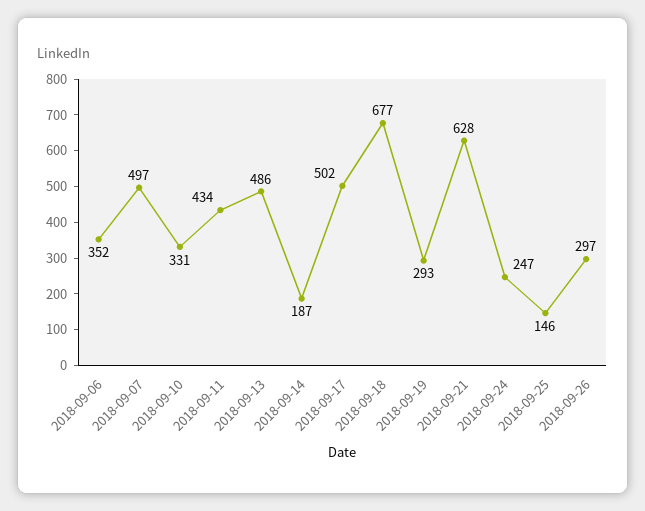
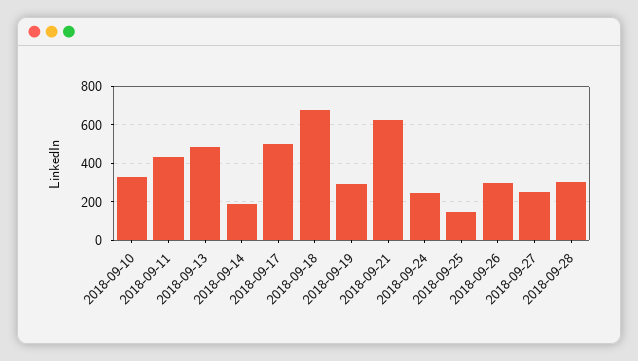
2018-09-06: 352 -> none
2018-09-07: 497 -> none
2018-09-27: none -> 250
2018-09-28: none -> 300

